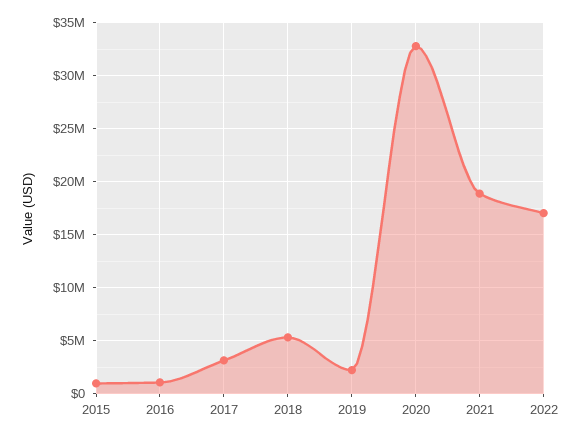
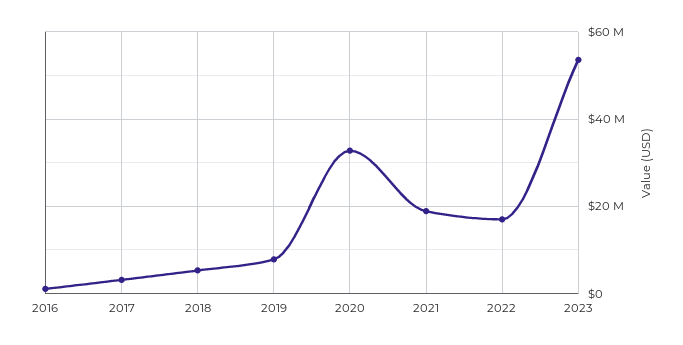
2015: 1000000 -> none
2019: 2000000 -> 8000000
2023: none -> 54000000

